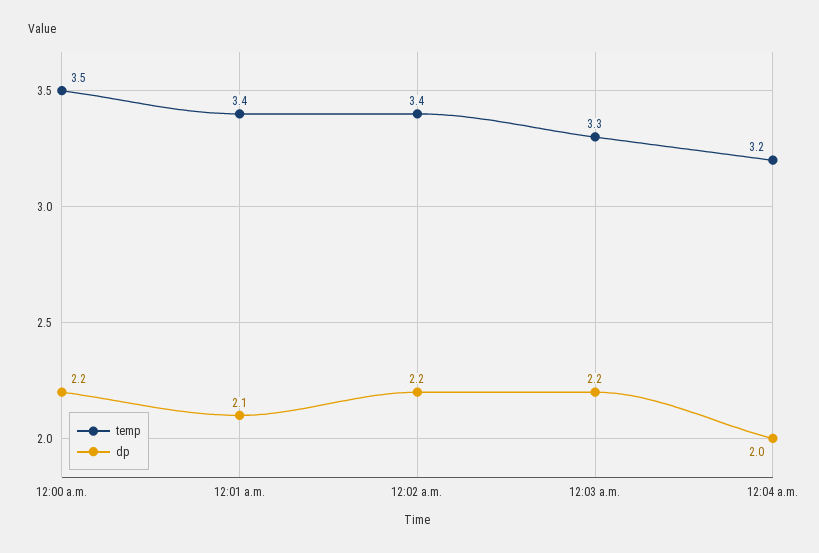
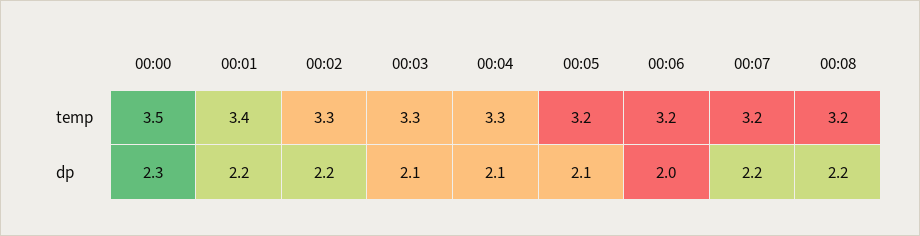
dp, 12:00 a.m.: 2.2 -> 2.3
dp, 12:01 a.m.: 2.1 -> 2.2
temp, 12:02 a.m.: 3.4 -> 3.3
dp, 12:03 a.m.: 2.2 -> 2.1
temp, 12:04 a.m.: 3.2 -> 3.3
dp, 12:04 a.m.: 2 -> 2.1
temp, 00:05: none -> 3.2
temp, 00:06: none -> 3.2
temp, 00:07: none -> 3.2
temp, 00:08: none -> 3.2
dp, 00:05: none -> 2.1
dp, 00:06: none -> 2
dp, 00:07: none -> 2.2
dp, 00:08: none -> 2.2

